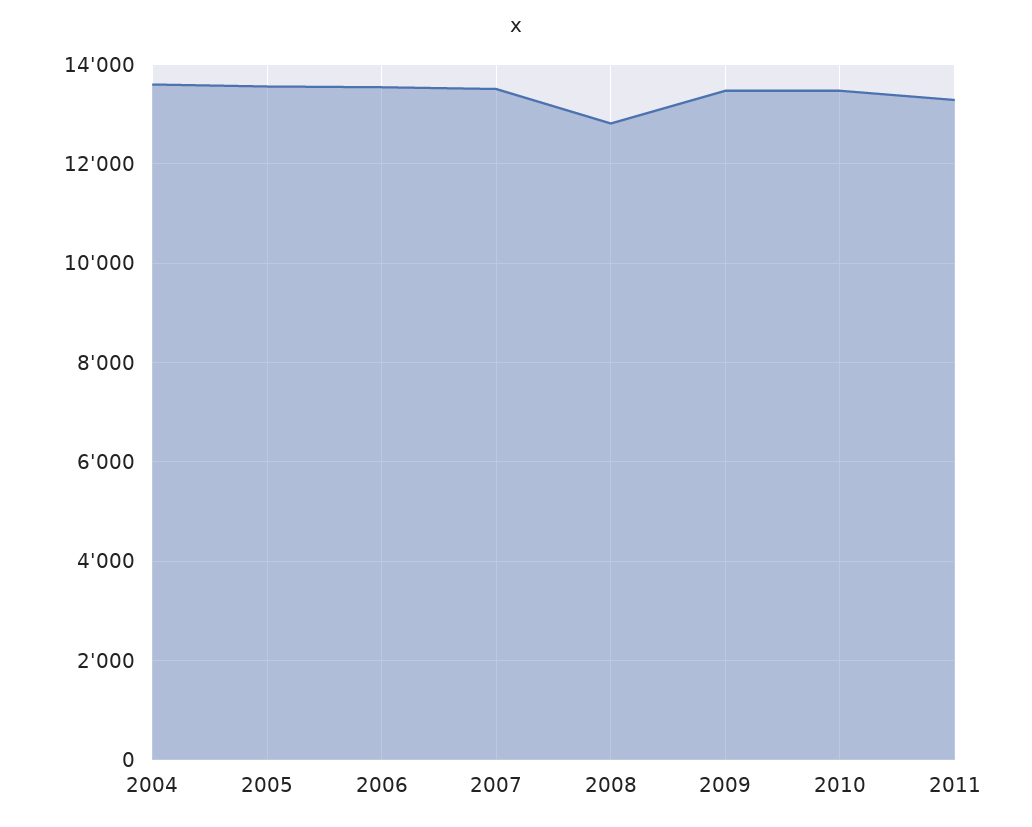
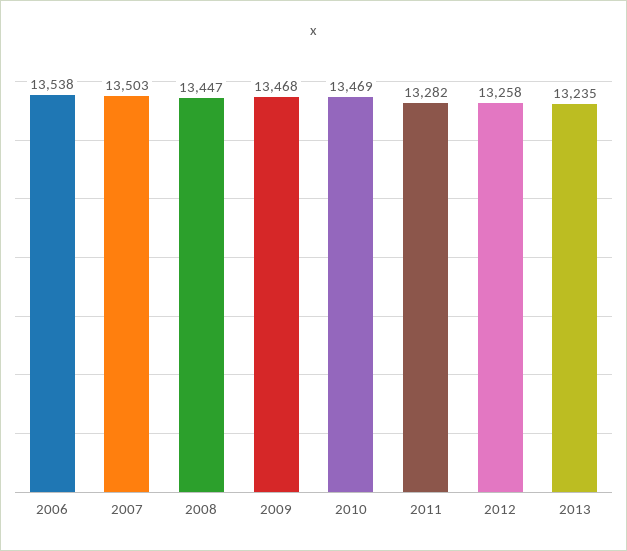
2004: 13600 -> none
2005: 13600 -> none
2008: 12800 -> 13447
2012: none -> 13258
2013: none -> 13235

